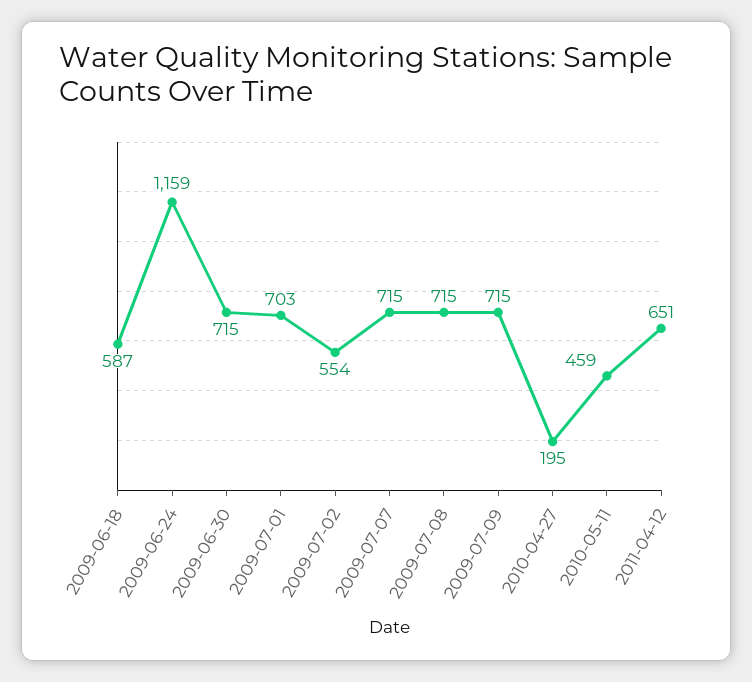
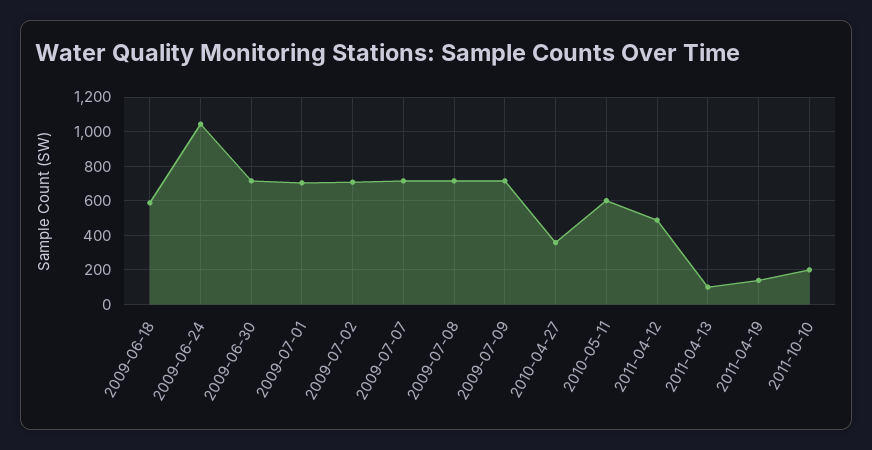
2009-06-24: 1159 -> 1050
2009-07-02: 554 -> 700
2010-04-27: 195 -> 350
2010-05-11: 459 -> 600
2011-04-12: 651 -> 500
2011-04-13: none -> 100
2011-04-19: none -> 150
2011-10-10: none -> 200

